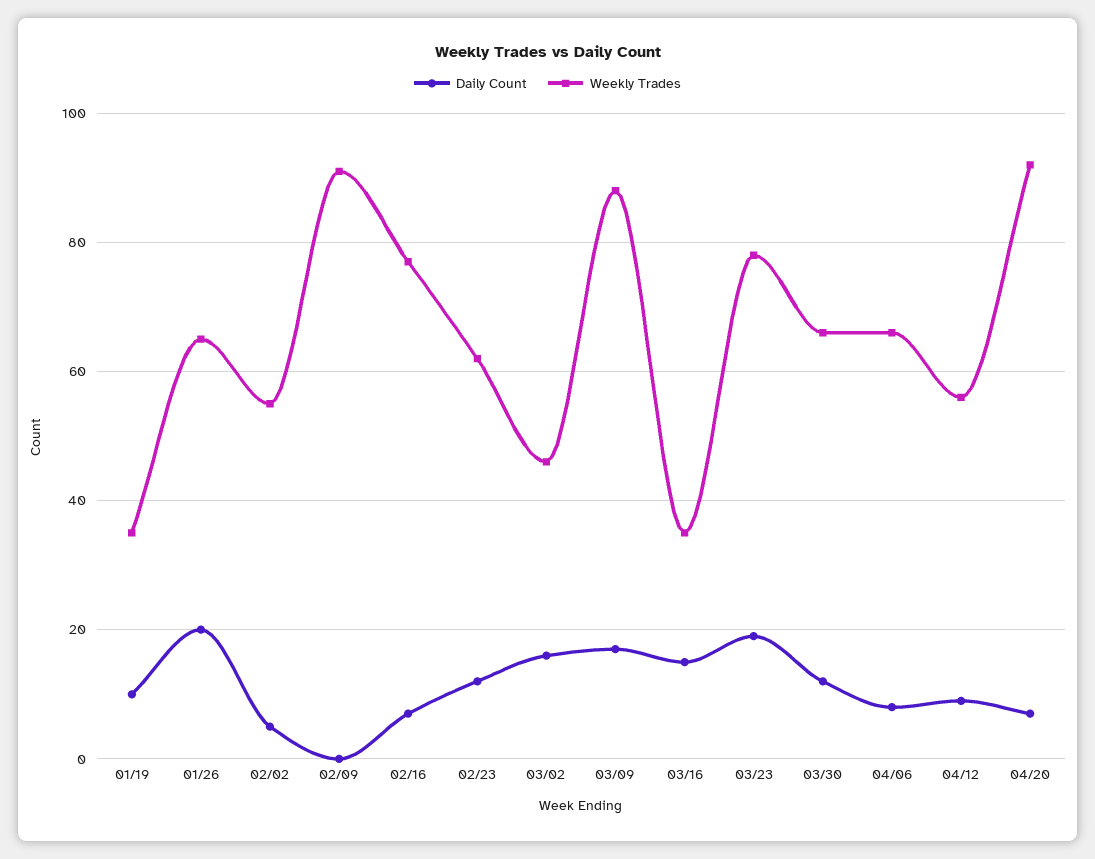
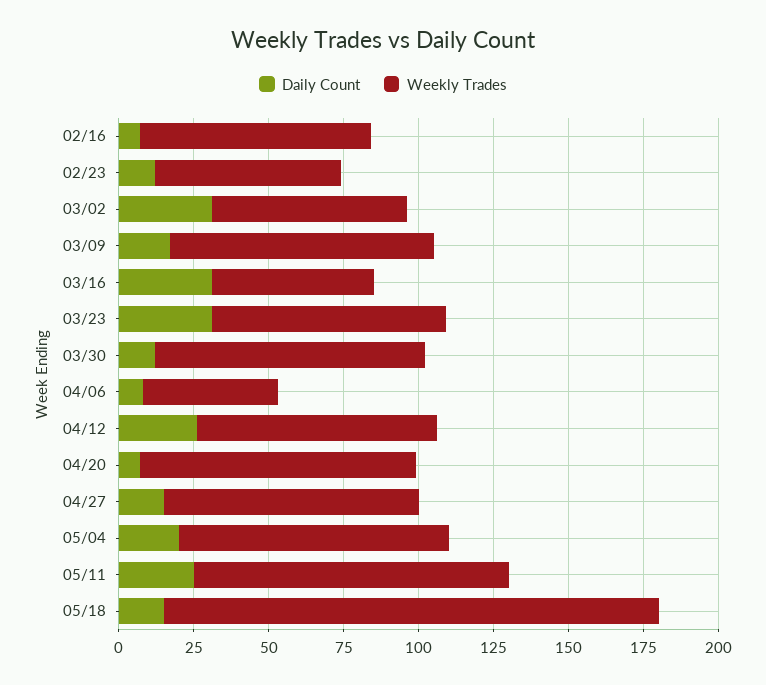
Daily Count, 01/19: 10 -> none
Weekly Trades, 01/19: 35 -> none
Daily Count, 01/26: 20 -> none
Weekly Trades, 01/26: 65 -> none
Daily Count, 02/02: 5 -> none
Weekly Trades, 02/02: 55 -> none
Daily Count, 02/09: 0 -> none
Weekly Trades, 02/09: 90 -> none
Daily Count, 03/02: 15 -> 30
Weekly Trades, 03/02: 45 -> 65
Daily Count, 03/16: 15 -> 30
Weekly Trades, 03/16: 35 -> 55
Daily Count, 03/23: 20 -> 30
Weekly Trades, 03/30: 65 -> 90
Weekly Trades, 04/06: 65 -> 45
Daily Count, 04/12: 10 -> 25
Weekly Trades, 04/12: 55 -> 80
Daily Count, 04/27: none -> 15
Weekly Trades, 04/27: none -> 85
Daily Count, 05/04: none -> 20
Weekly Trades, 05/04: none -> 90
Daily Count, 05/11: none -> 25
Weekly Trades, 05/11: none -> 105
Daily Count, 05/18: none -> 15
Weekly Trades, 05/18: none -> 165

